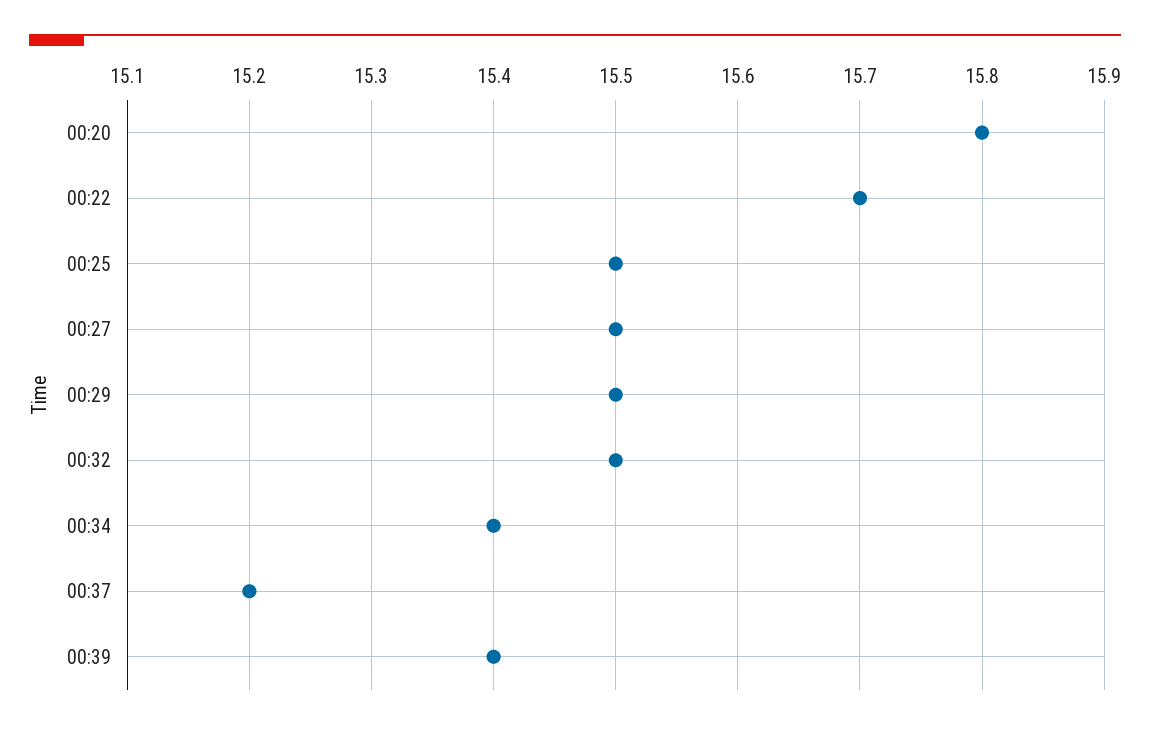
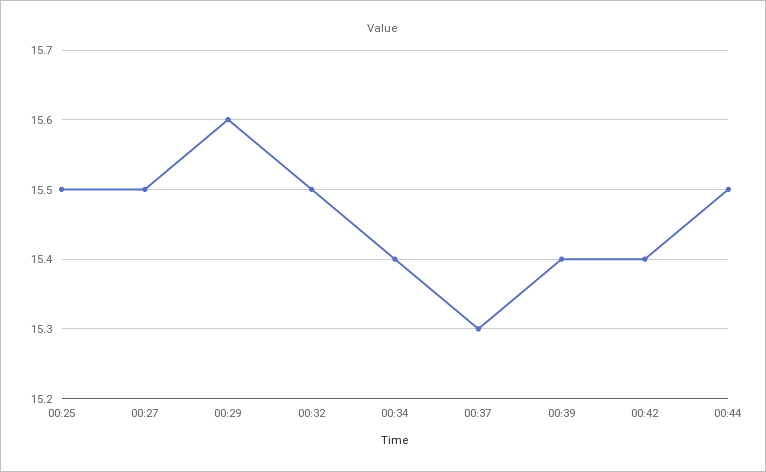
00:20: 15.8 -> none
00:22: 15.7 -> none
00:29: 15.5 -> 15.6
00:37: 15.2 -> 15.3
00:42: none -> 15.4
00:44: none -> 15.5

